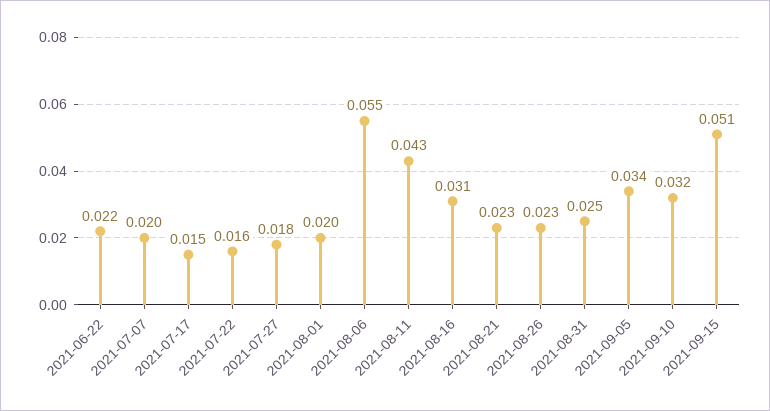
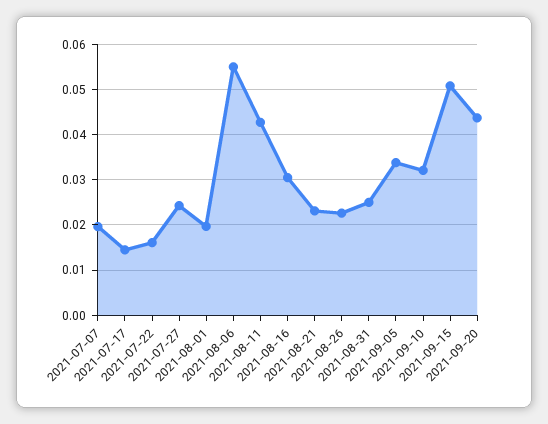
2021-06-22: 0.022 -> none
2021-07-27: 0.018 -> 0.024
2021-09-20: none -> 0.044

